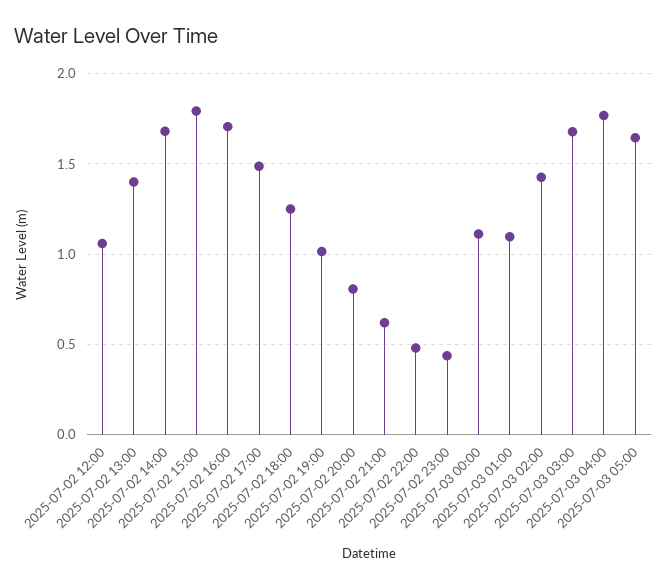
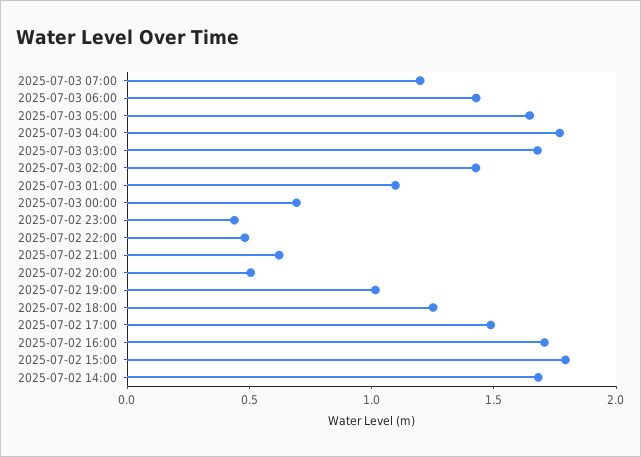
2025-07-02 12:00: 1.05 -> none
2025-07-02 13:00: 1.4 -> none
2025-07-02 20:00: 0.8 -> 0.5
2025-07-03 00:00: 1.1 -> 0.7
2025-07-03 07:00: none -> 1.2
2025-07-03 06:00: none -> 1.4

